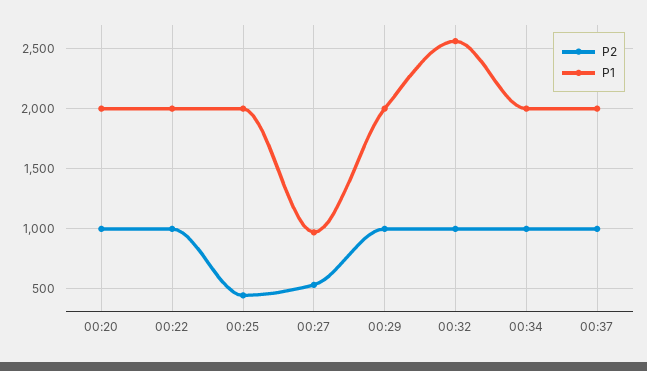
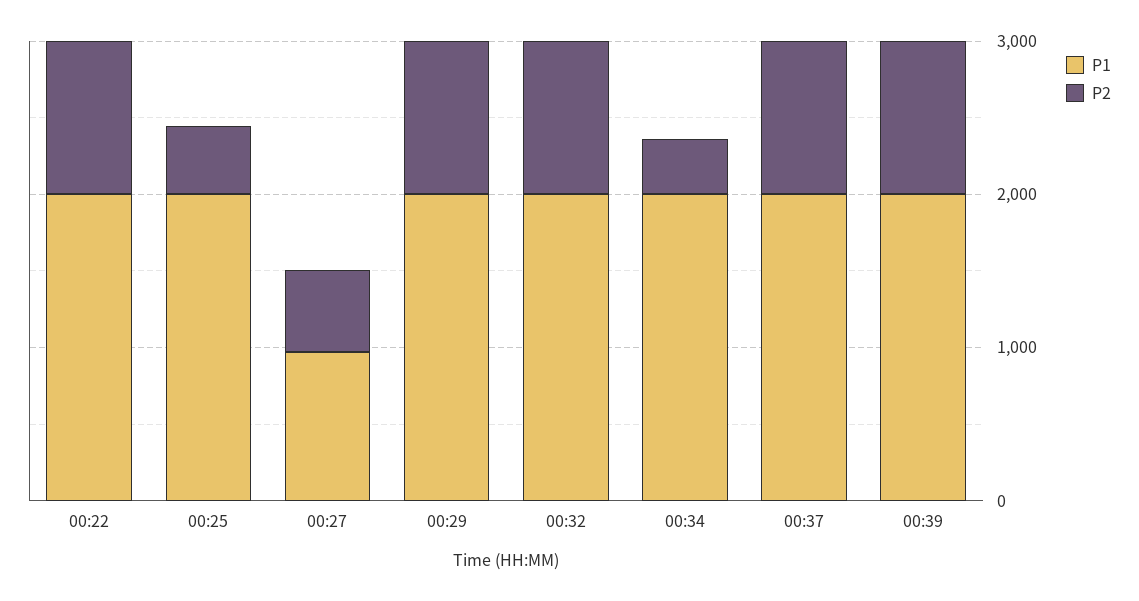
P2, 00:20: 1000 -> none
P1, 00:20: 2000 -> none
P1, 00:32: 2550 -> 2000
P2, 00:34: 1000 -> 400
P1, 00:39: none -> 2000
P2, 00:39: none -> 1000

